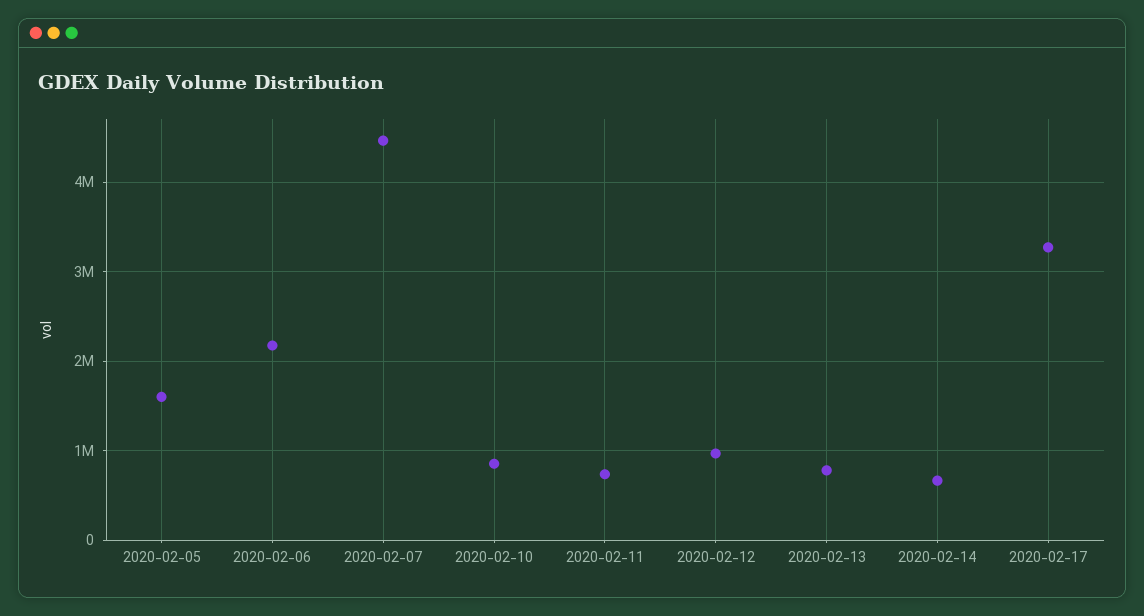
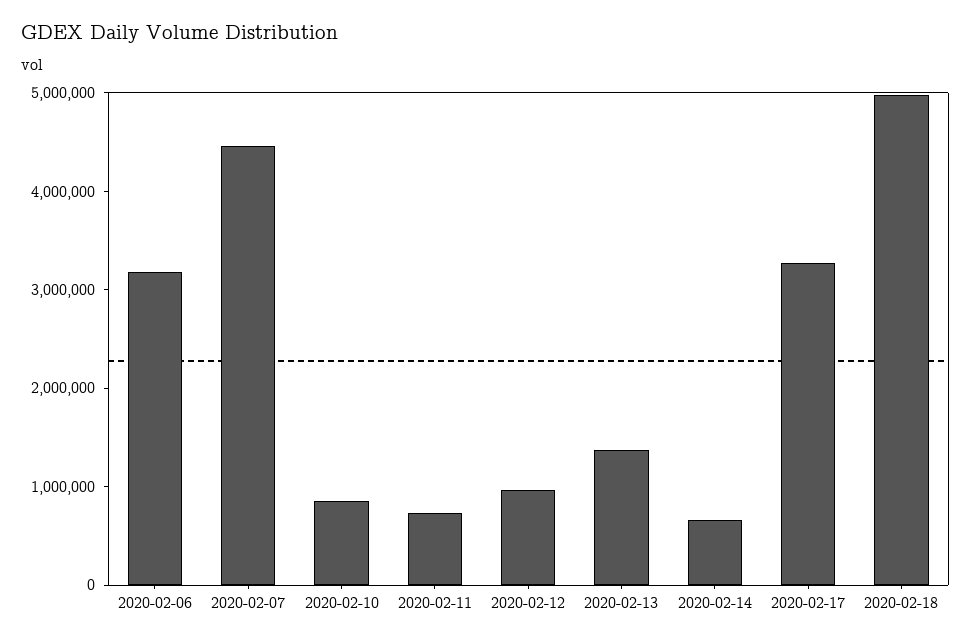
2020-02-05: 1600000 -> none
2020-02-06: 2200000 -> 3200000
2020-02-13: 800000 -> 1400000
2020-02-18: none -> 5000000

